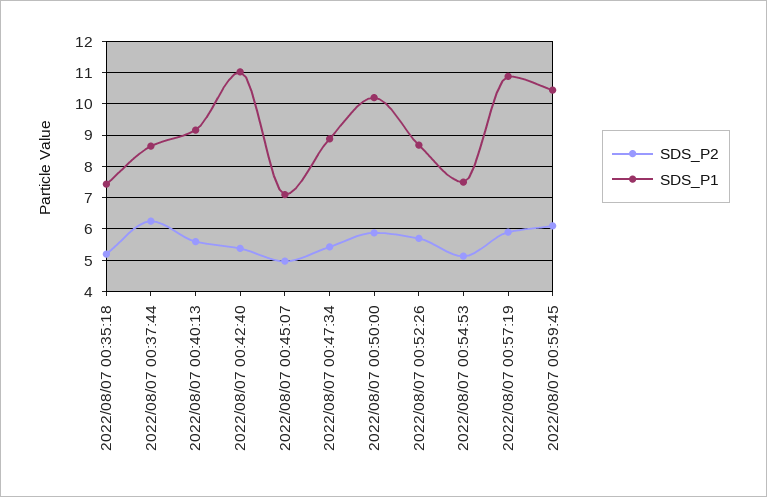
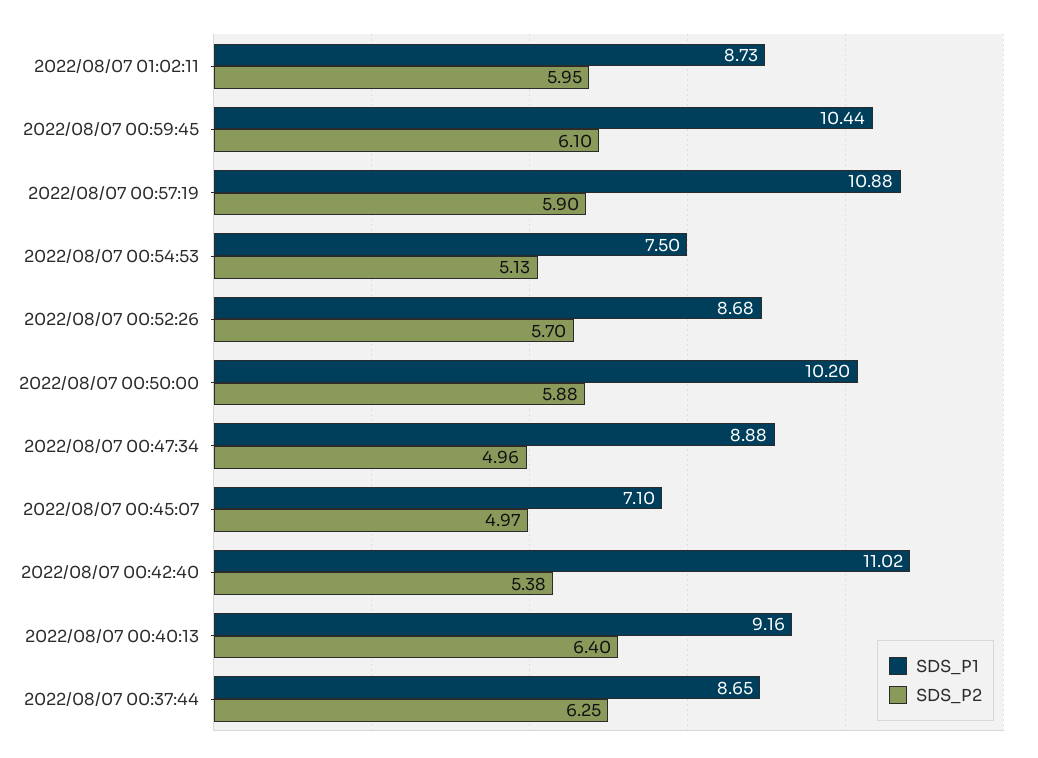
SDS_P2, 2022/08/07 00:35:18: 5.2 -> none
SDS_P1, 2022/08/07 00:35:18: 7.4 -> none
SDS_P2, 2022/08/07 00:40:13: 5.6 -> 6.4
SDS_P2, 2022/08/07 00:47:34: 5.4 -> 4.96
SDS_P1, 2022/08/07 01:02:11: none -> 8.73
SDS_P2, 2022/08/07 01:02:11: none -> 5.95

